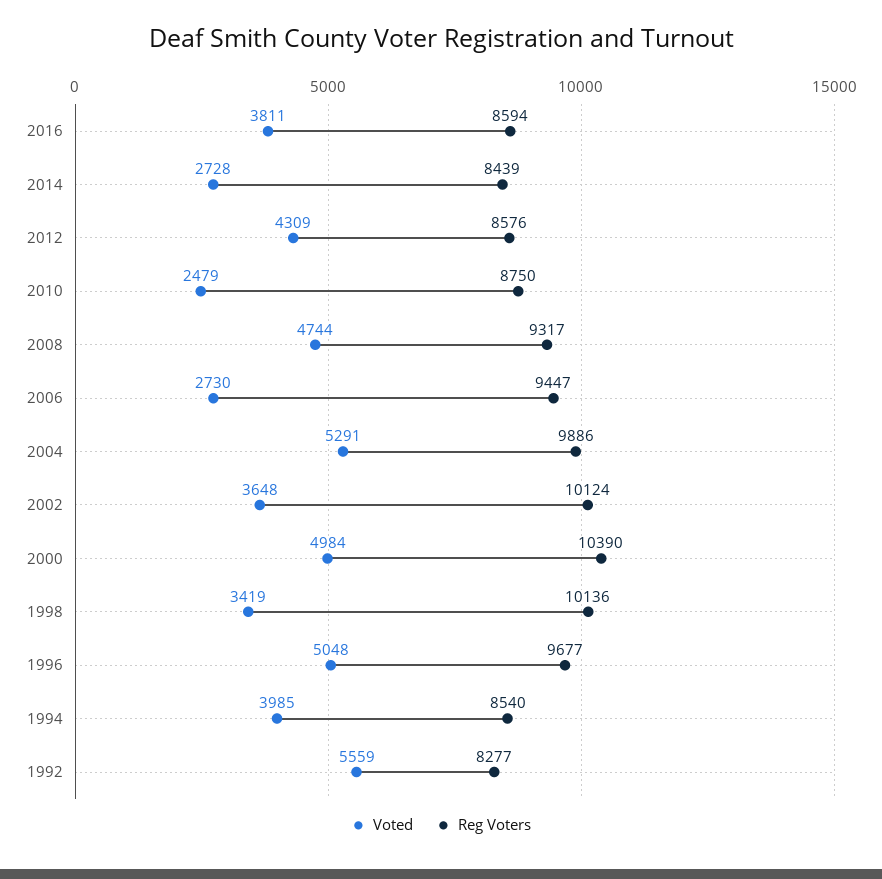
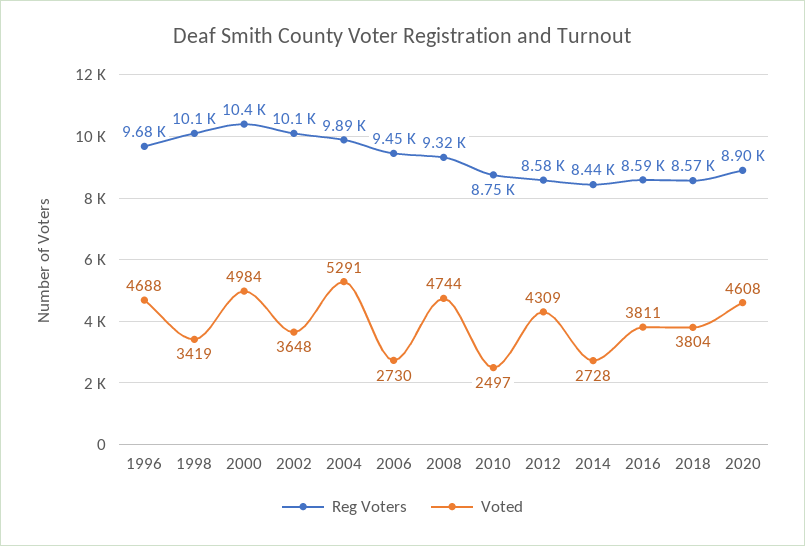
Voted, 2010: 2479 -> 2497
Voted, 1996: 5048 -> 4688
Voted, 1994: 3985 -> none
Reg Voters, 1994: 8540 -> none
Voted, 1992: 5559 -> none
Reg Voters, 1992: 8277 -> none
Reg Voters, 2018: none -> 8570
Voted, 2018: none -> 3804
Reg Voters, 2020: none -> 8900
Voted, 2020: none -> 4608

